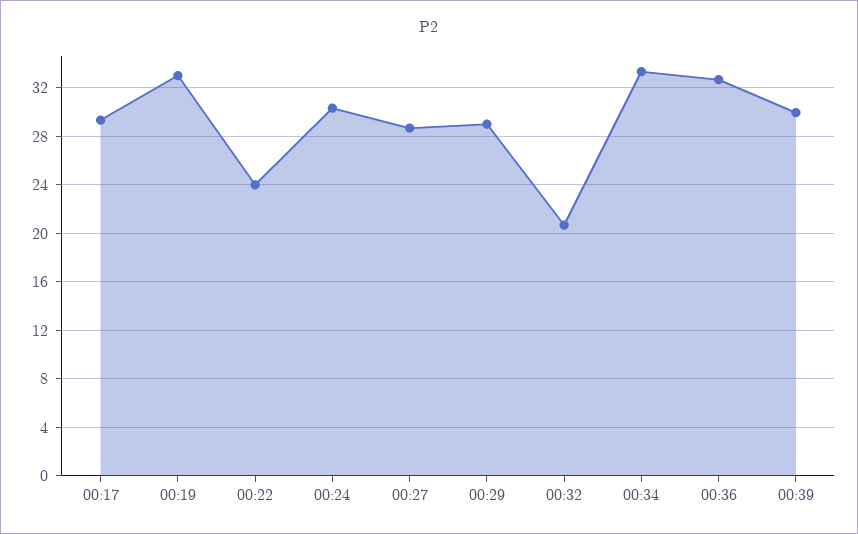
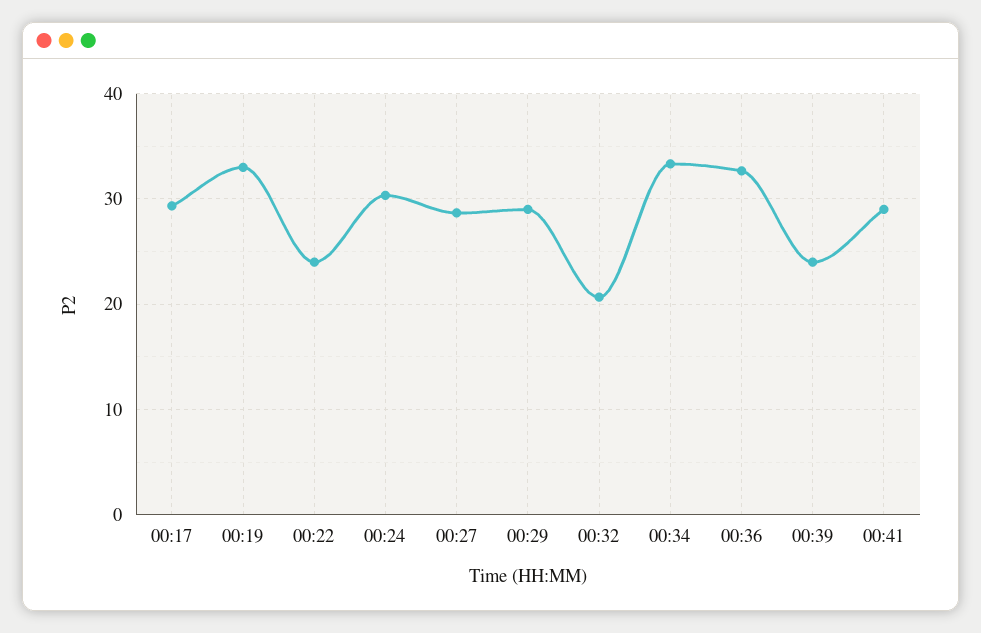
00:39: 30 -> 24
00:41: none -> 29

